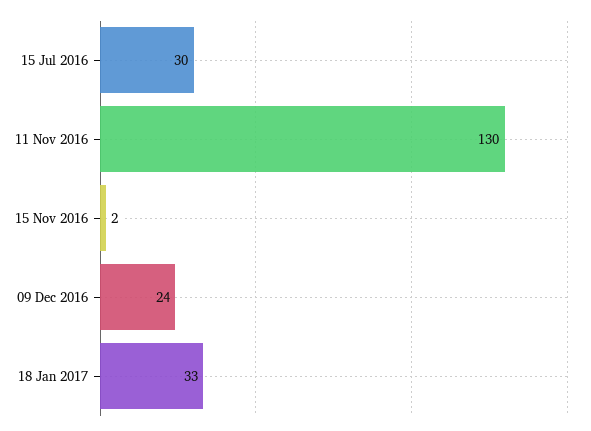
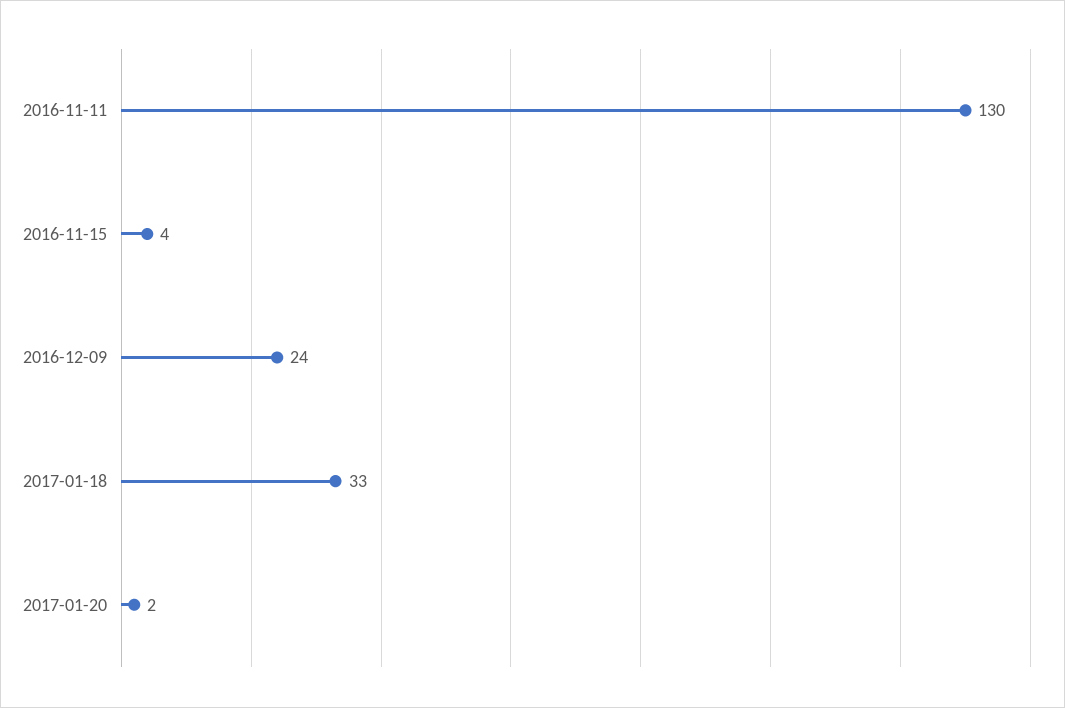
15 Jul 2016: 30 -> none
15 Nov 2016: 2 -> 4
2017-01-20: none -> 2

